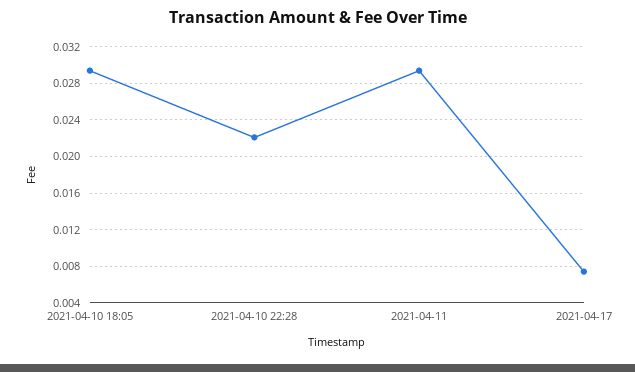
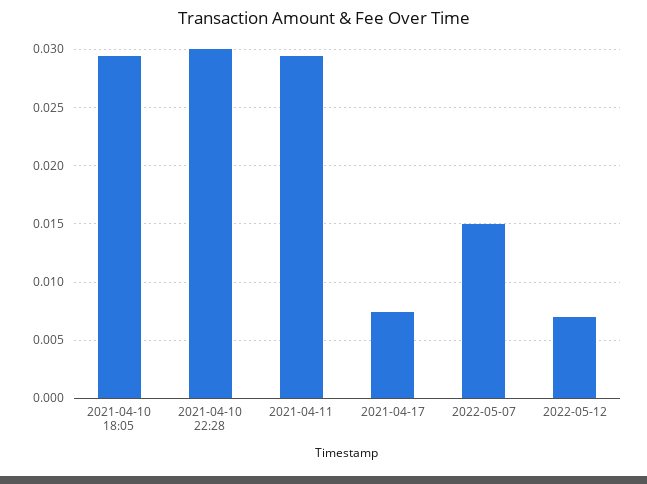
2021-04-10 22:28: 0.022 -> 0.03
2022-05-07: none -> 0.015
2022-05-12: none -> 0.007

